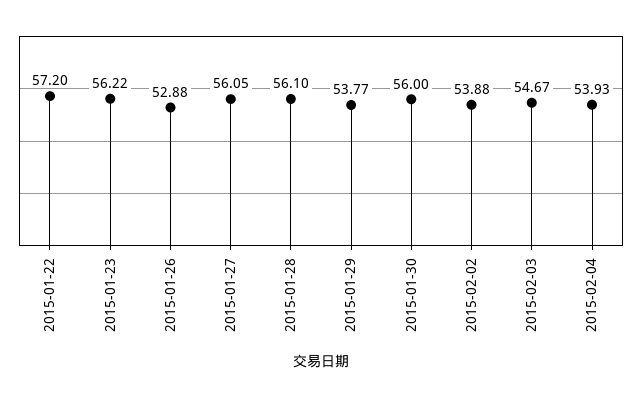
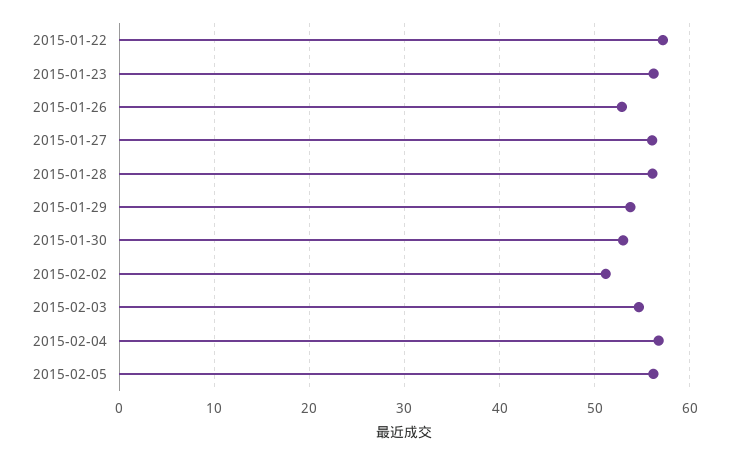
2015-01-30: 56 -> 53
2015-02-02: 53.88 -> 51
2015-02-04: 53.93 -> 57
2015-02-05: none -> 56

